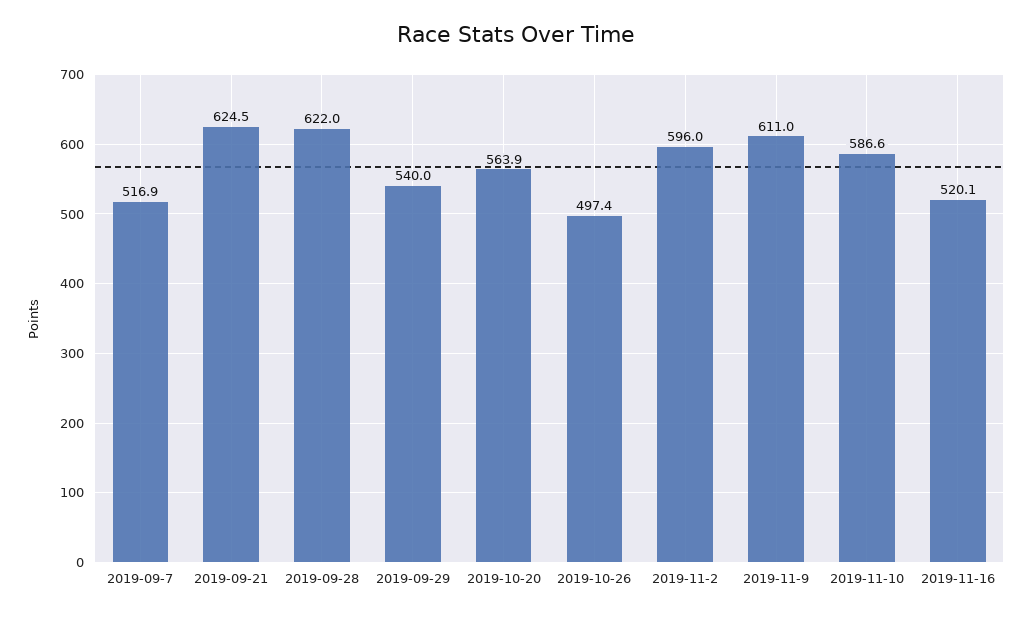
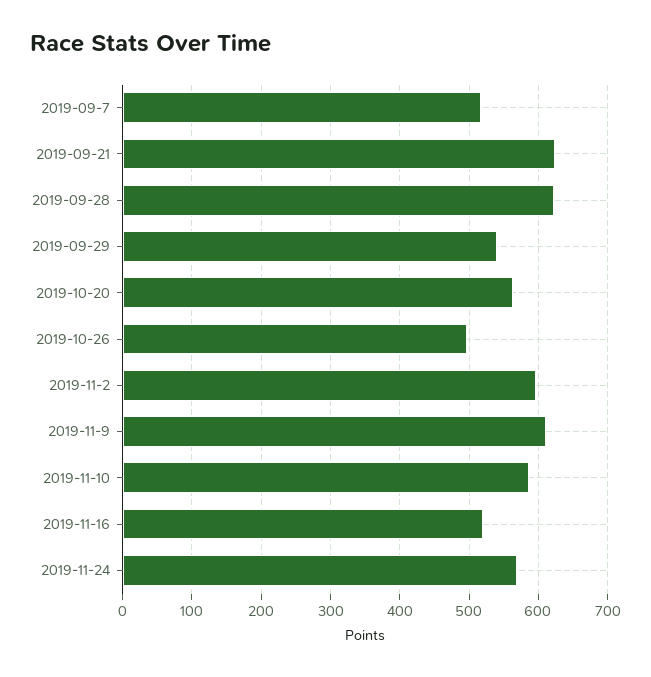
2019-11-24: none -> 570

